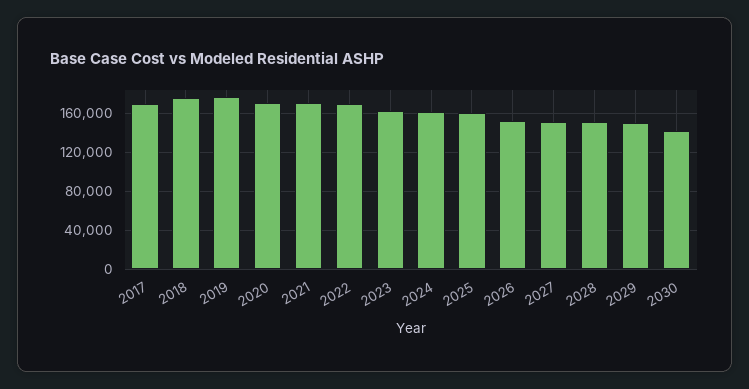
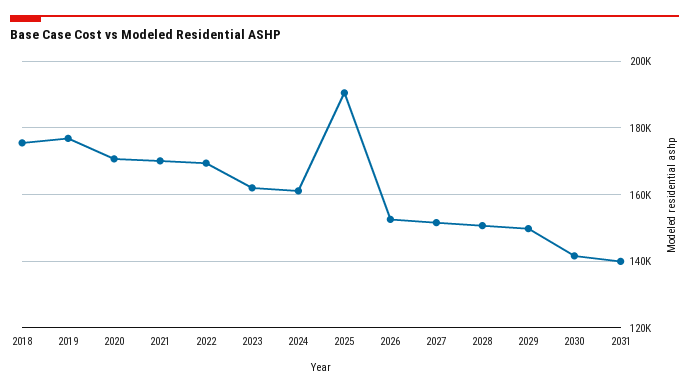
2017: 170000 -> none
2025: 160000 -> 190000
2031: none -> 140000

